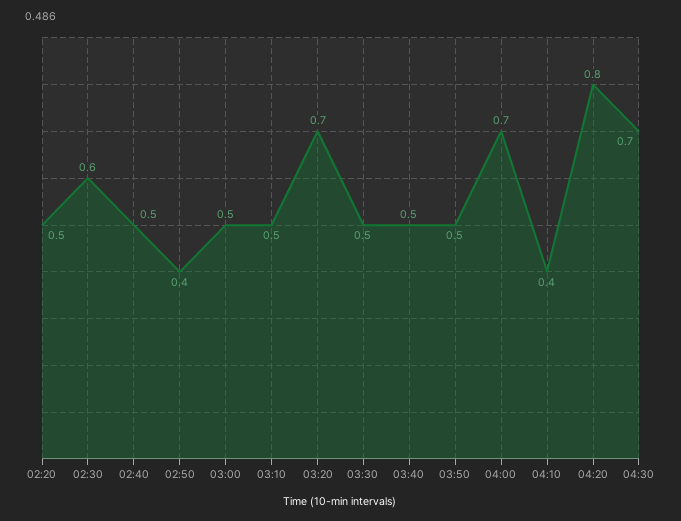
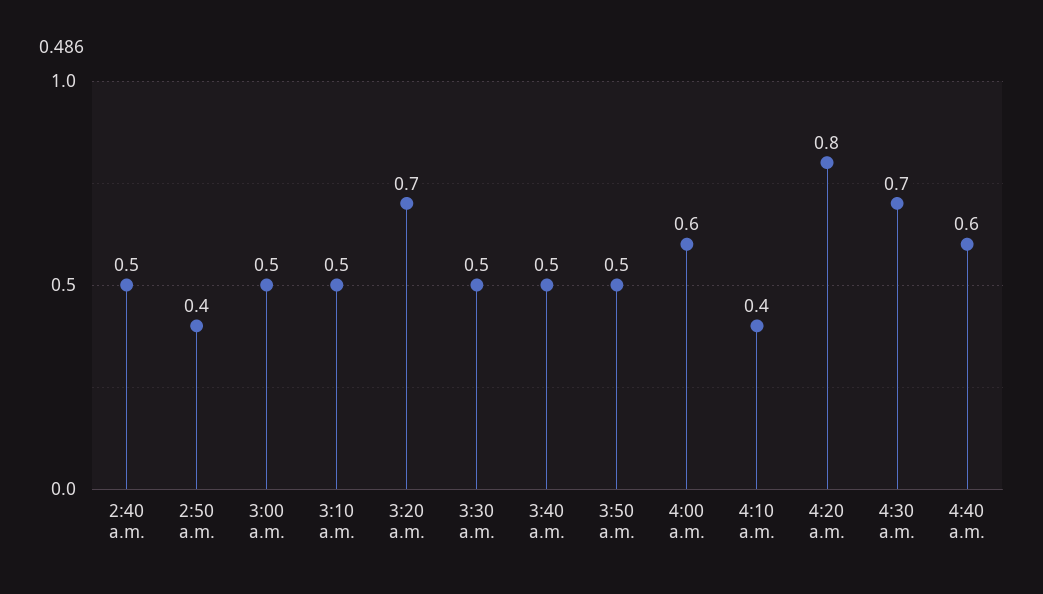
02:20: 0.5 -> none
02:30: 0.6 -> none
04:00: 0.7 -> 0.6
4:40 a.m.: none -> 0.6

